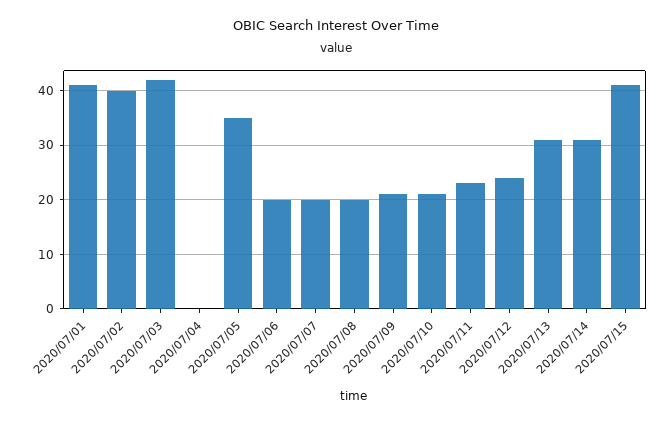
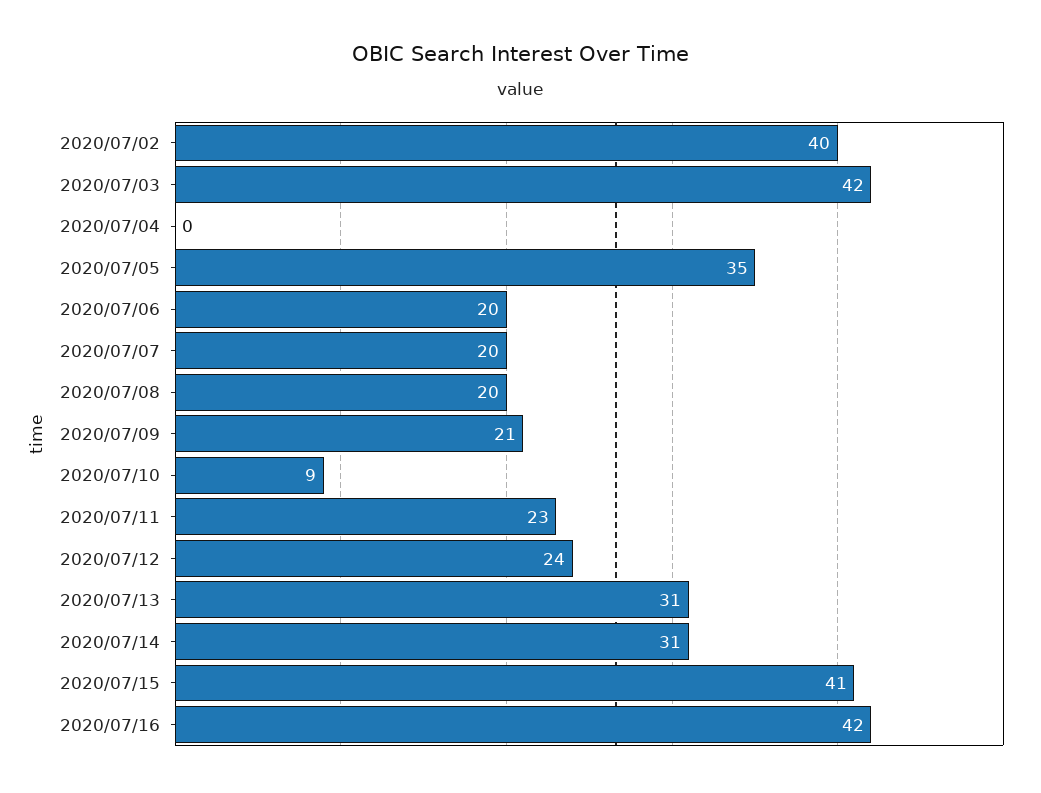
2020/07/01: 40 -> none
2020/07/10: 20 -> 9
2020/07/16: none -> 42

